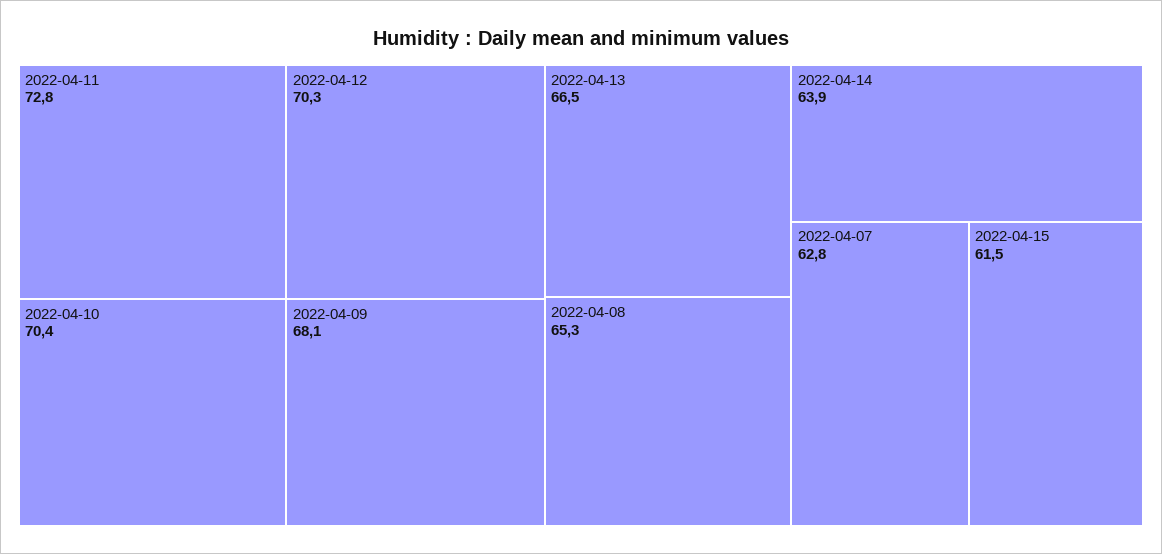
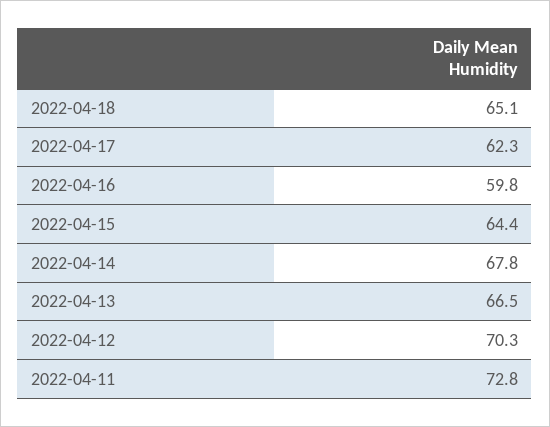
2022-04-10: 70.4 -> none
2022-04-09: 68.1 -> none
2022-04-08: 65.3 -> none
2022-04-14: 63.9 -> 67.8
2022-04-07: 62.8 -> none
2022-04-15: 61.5 -> 64.4
2022-04-18: none -> 65.1
2022-04-17: none -> 62.3
2022-04-16: none -> 59.8

